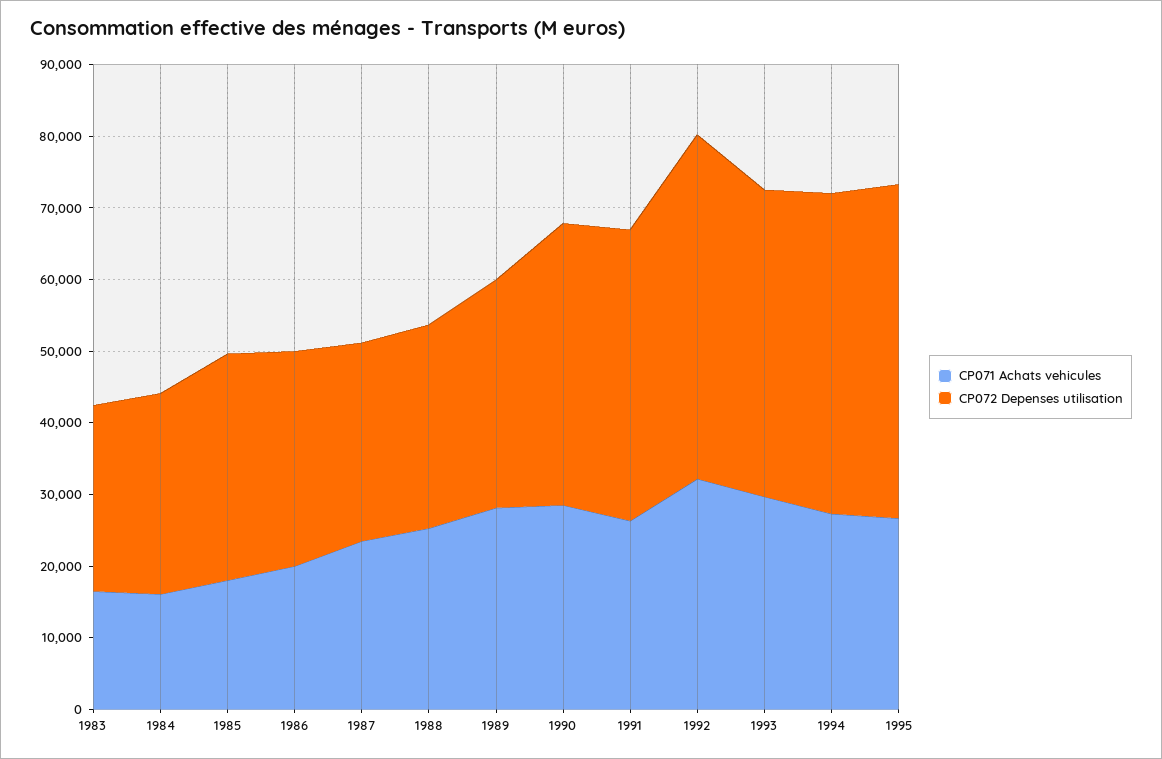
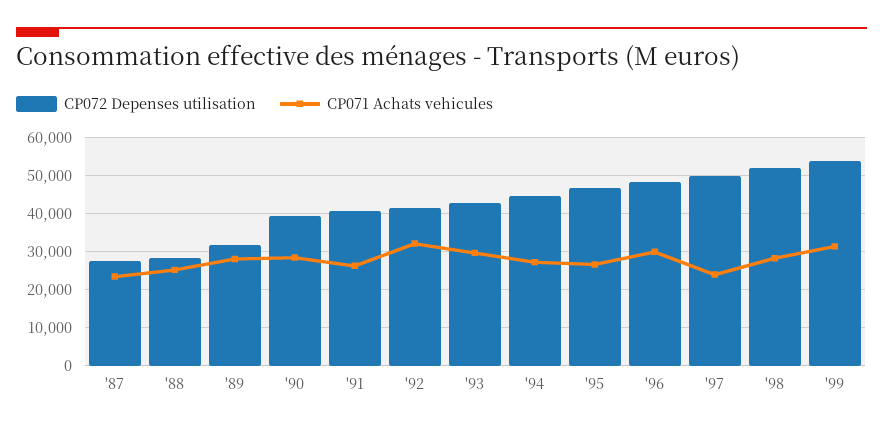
CP071 Achats vehicules, 1983: 16000 -> none
CP072 Depenses utilisation, 1983: 26000 -> none
CP071 Achats vehicules, 1984: 16000 -> none
CP072 Depenses utilisation, 1984: 28000 -> none
CP071 Achats vehicules, 1985: 18000 -> none
CP072 Depenses utilisation, 1985: 32000 -> none
CP071 Achats vehicules, 1986: 20000 -> none
CP072 Depenses utilisation, 1986: 30000 -> none
CP072 Depenses utilisation, 1992: 48000 -> 42000
CP072 Depenses utilisation, '96: none -> 48000
CP071 Achats vehicules, '96: none -> 30000
CP072 Depenses utilisation, '97: none -> 50000
CP071 Achats vehicules, '97: none -> 24000
CP072 Depenses utilisation, '98: none -> 52000
CP071 Achats vehicules, '98: none -> 28000
CP072 Depenses utilisation, '99: none -> 54000
CP071 Achats vehicules, '99: none -> 32000

